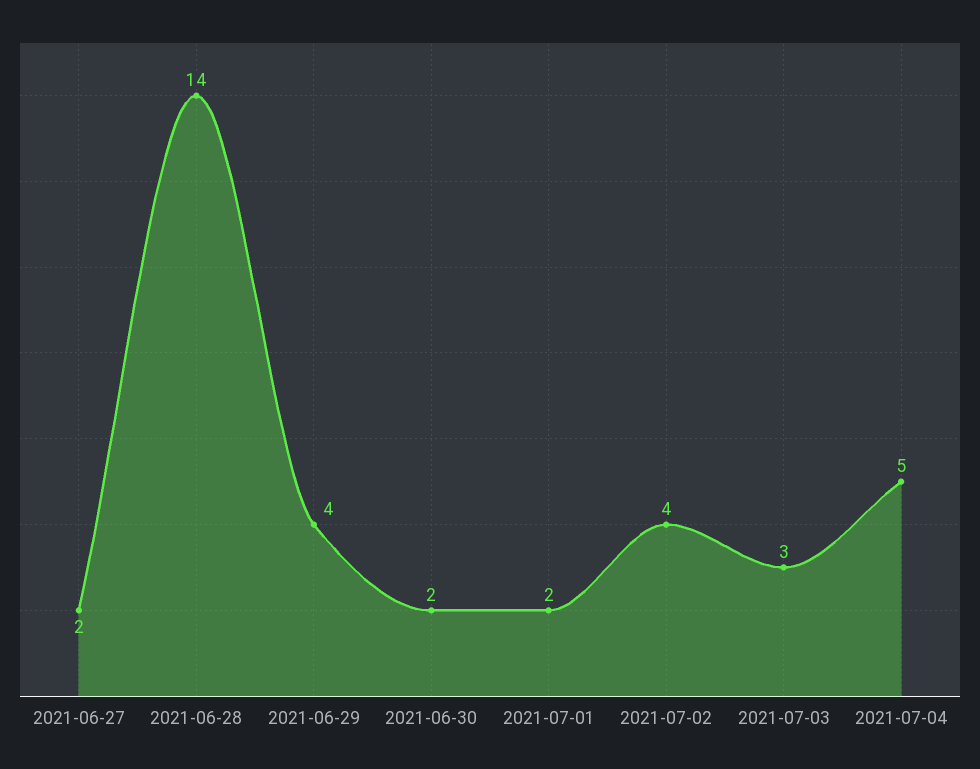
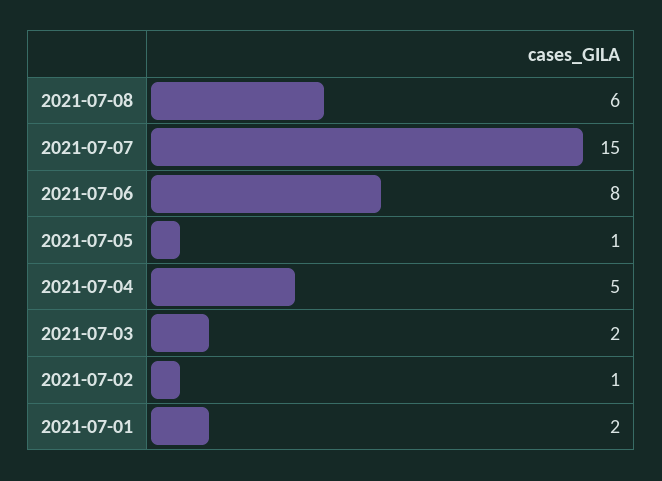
2021-06-27: 2 -> none
2021-06-28: 14 -> none
2021-06-29: 4 -> none
2021-06-30: 2 -> none
2021-07-02: 4 -> 1
2021-07-03: 3 -> 2
2021-07-08: none -> 6
2021-07-07: none -> 15
2021-07-06: none -> 8
2021-07-05: none -> 1

